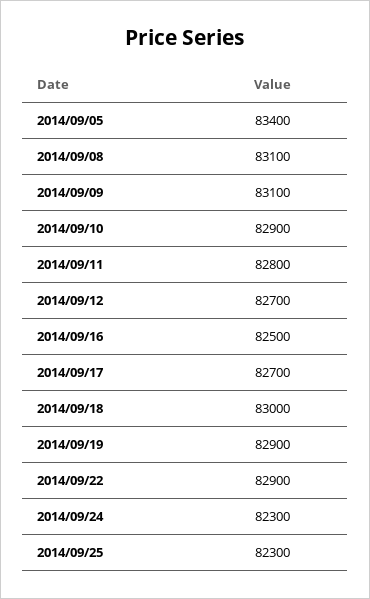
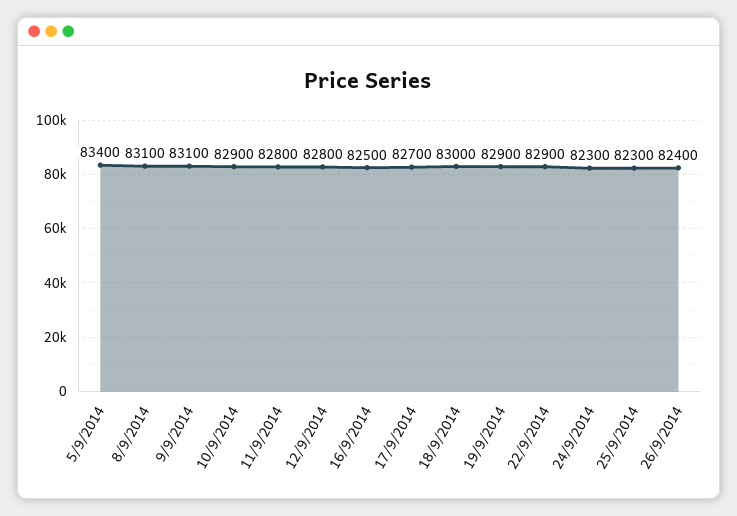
2014/09/12: 82700 -> 82800
26/9/2014: none -> 82400

